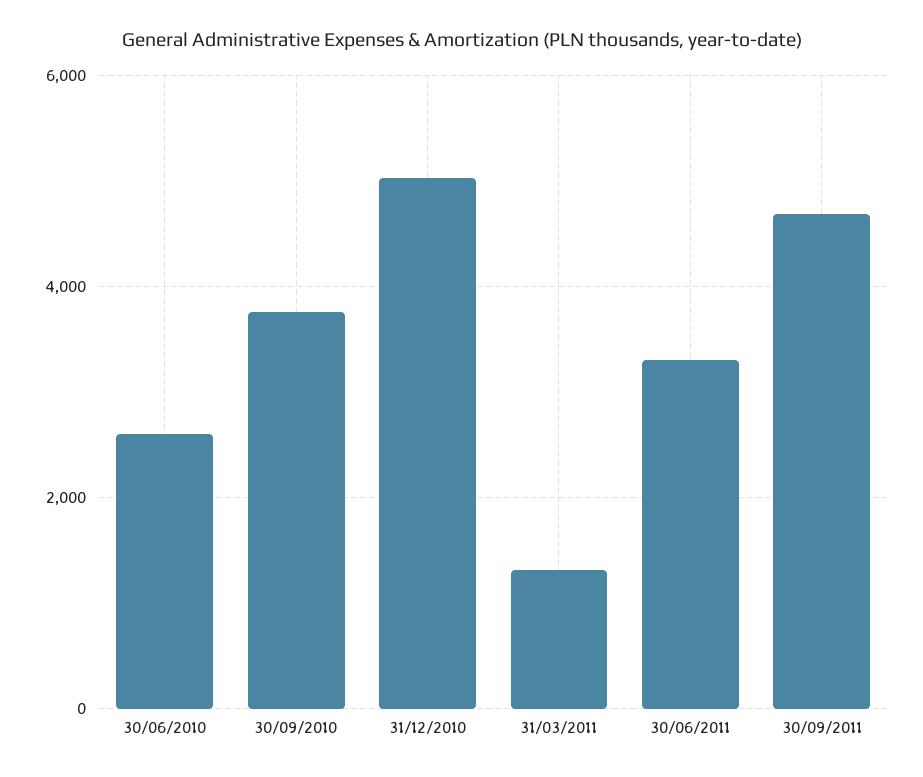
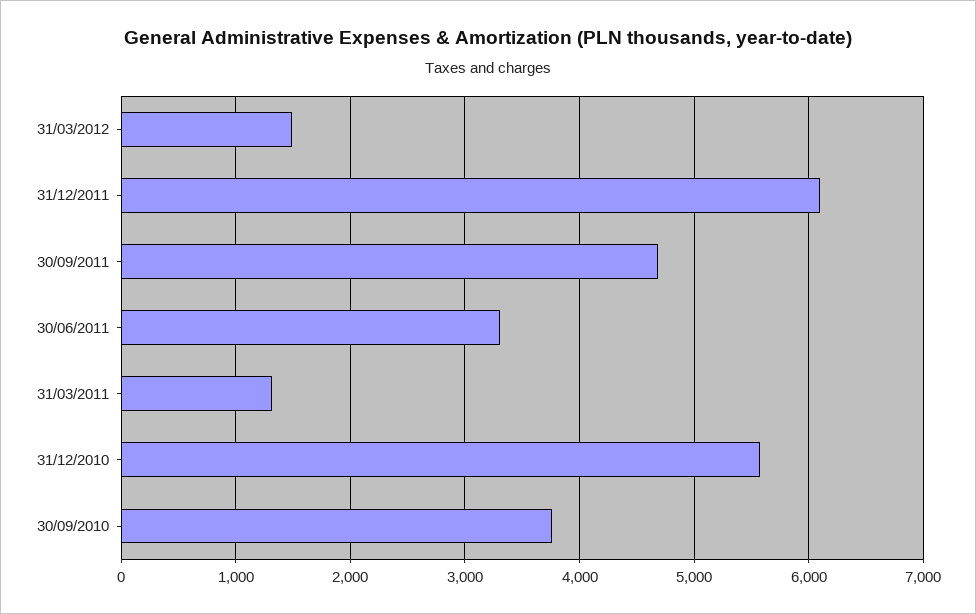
30/06/2010: 2600 -> none
31/12/2010: 5000 -> 5600
31/03/2012: none -> 1500
31/12/2011: none -> 6100

